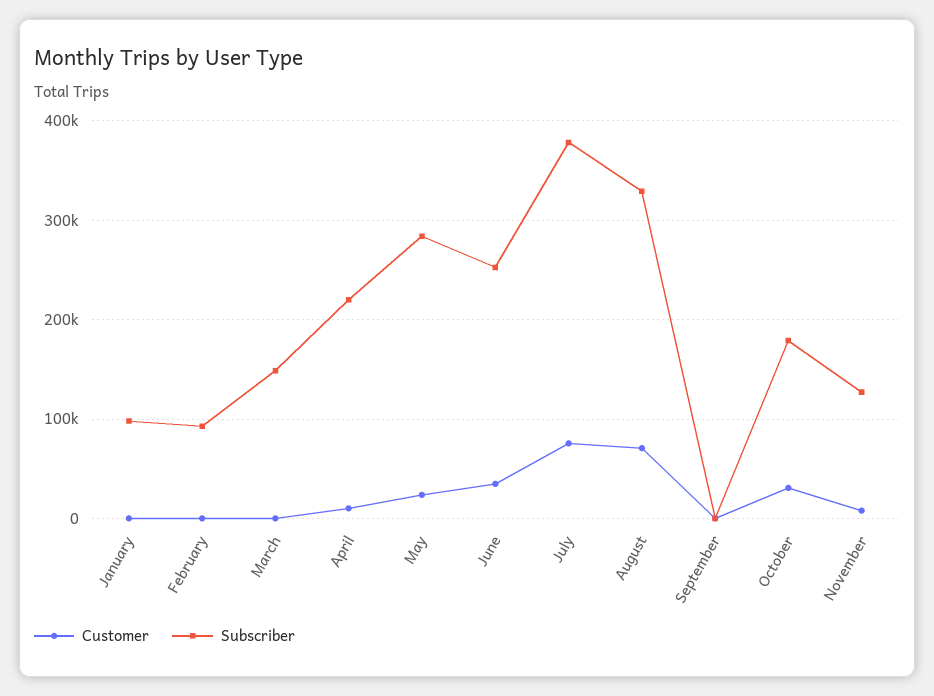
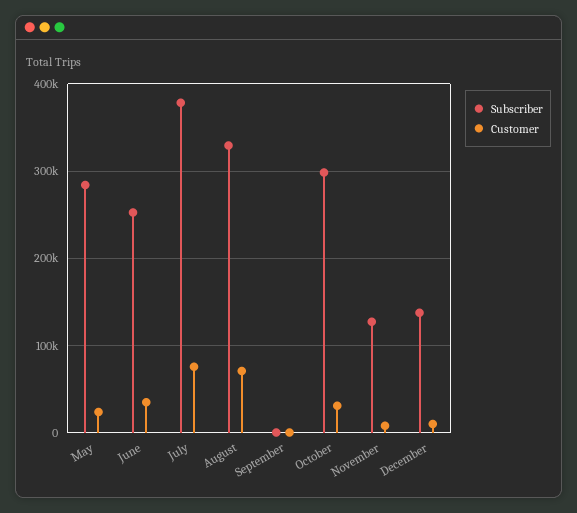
Customer, January: 0 -> none
Subscriber, January: 100000 -> none
Customer, February: 0 -> none
Subscriber, February: 90000 -> none
Customer, March: 0 -> none
Subscriber, March: 150000 -> none
Customer, April: 10000 -> none
Subscriber, April: 220000 -> none
Subscriber, October: 180000 -> 300000
Subscriber, December: none -> 140000
Customer, December: none -> 10000

